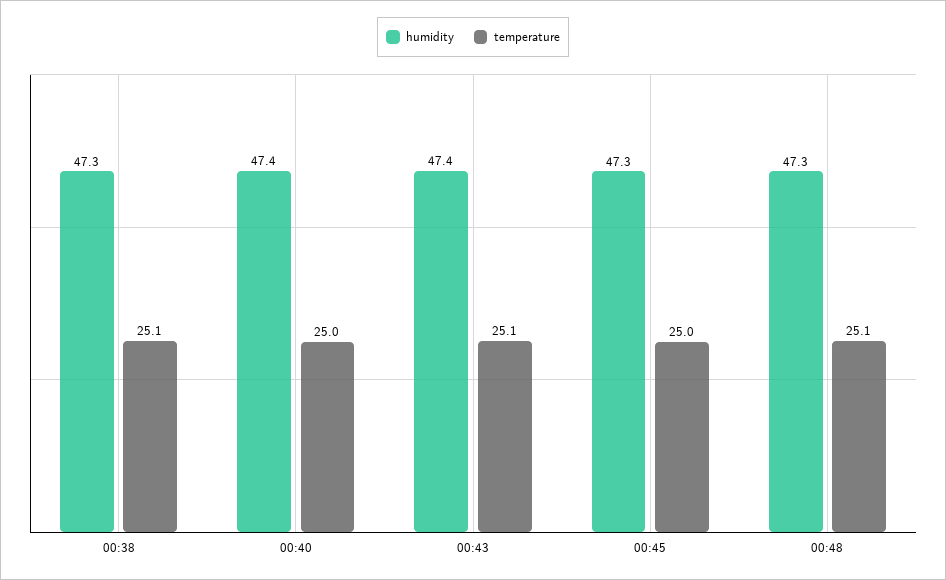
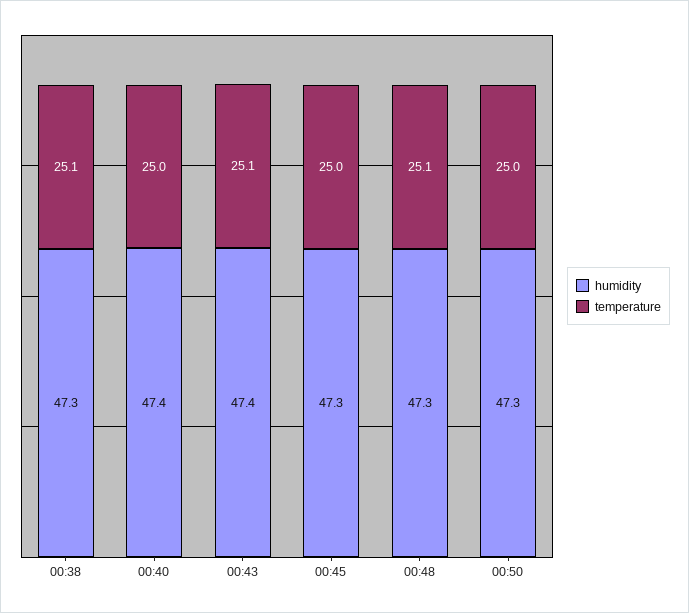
humidity, 00:50: none -> 47.3
temperature, 00:50: none -> 25

